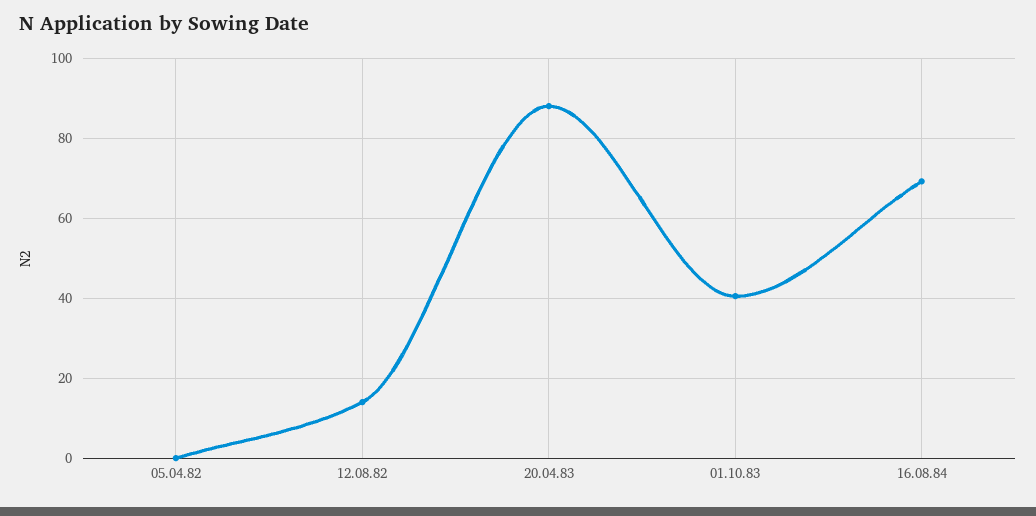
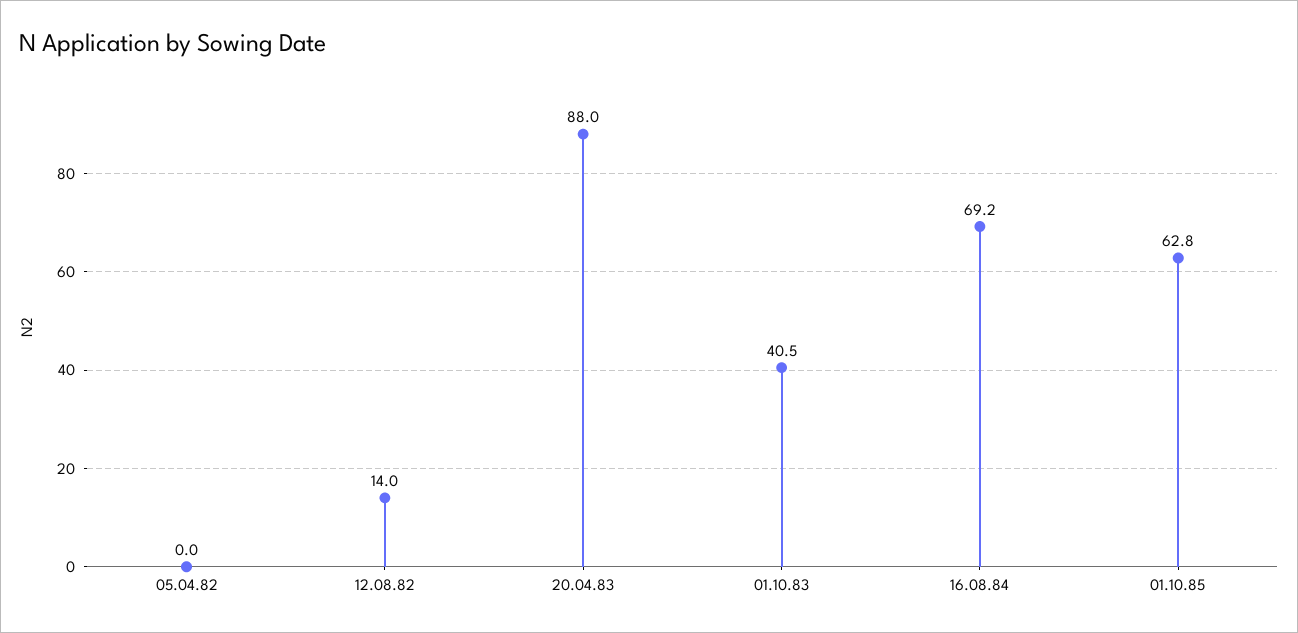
01.10.85: none -> 62.8

